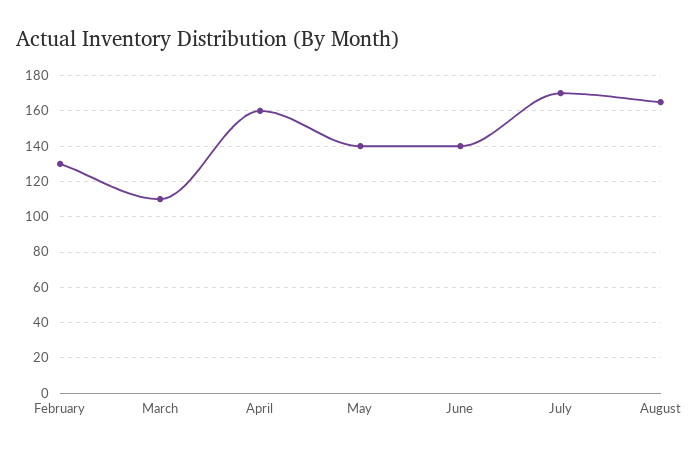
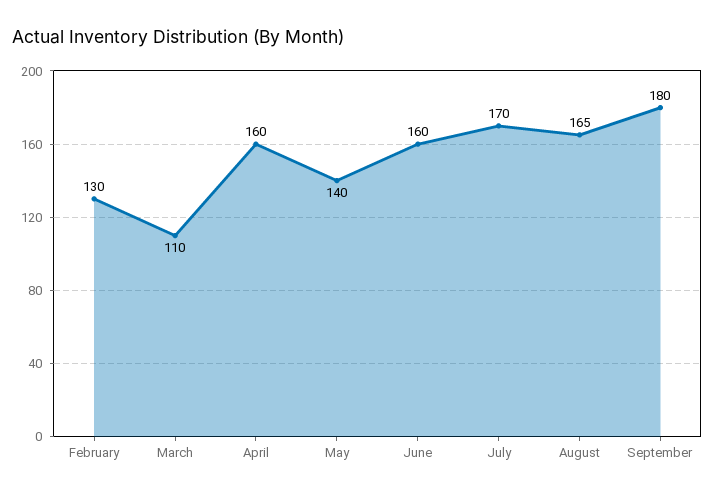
June: 140 -> 160
September: none -> 180

